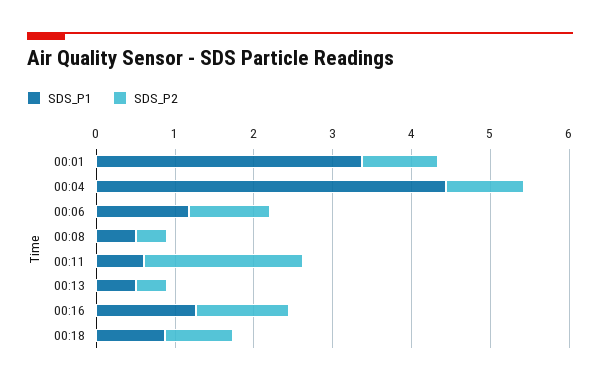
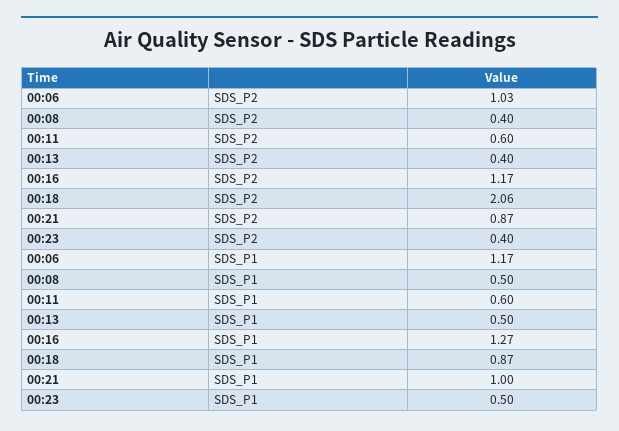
SDS_P1, 00:01: 3.4 -> none
SDS_P2, 00:01: 1 -> none
SDS_P1, 00:04: 4.4 -> none
SDS_P2, 00:04: 1 -> none
SDS_P2, 00:11: 2 -> 0.6
SDS_P2, 00:18: 0.8 -> 2.06
SDS_P2, 00:21: none -> 0.87
SDS_P2, 00:23: none -> 0.4
SDS_P1, 00:21: none -> 1
SDS_P1, 00:23: none -> 0.5

